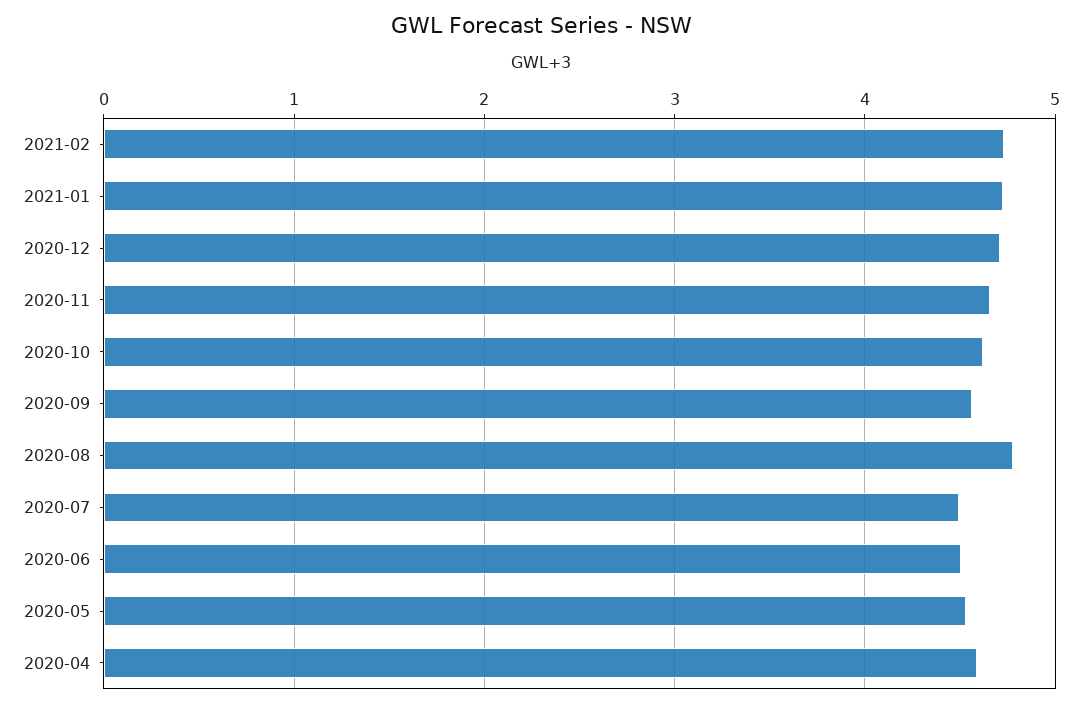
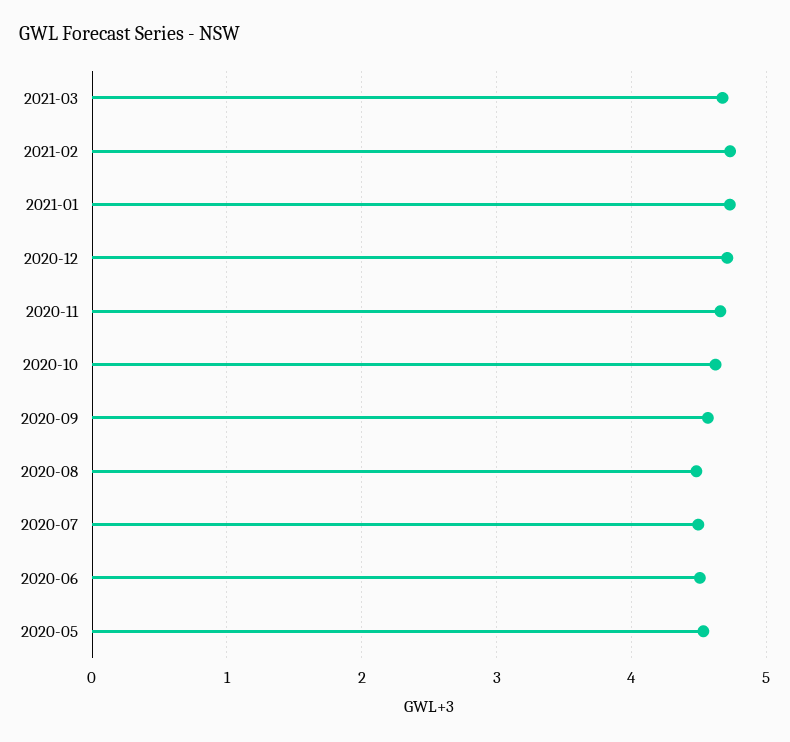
2020-08: 4.8 -> 4.5
2020-04: 4.6 -> none
2021-03: none -> 4.7

